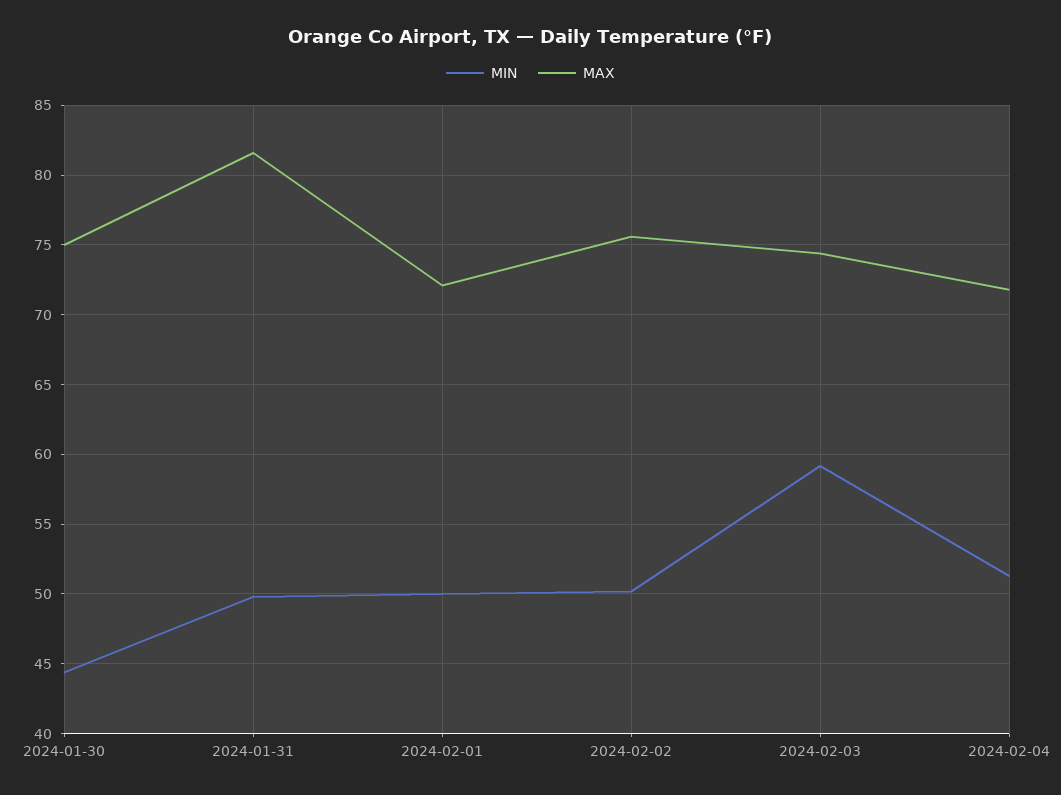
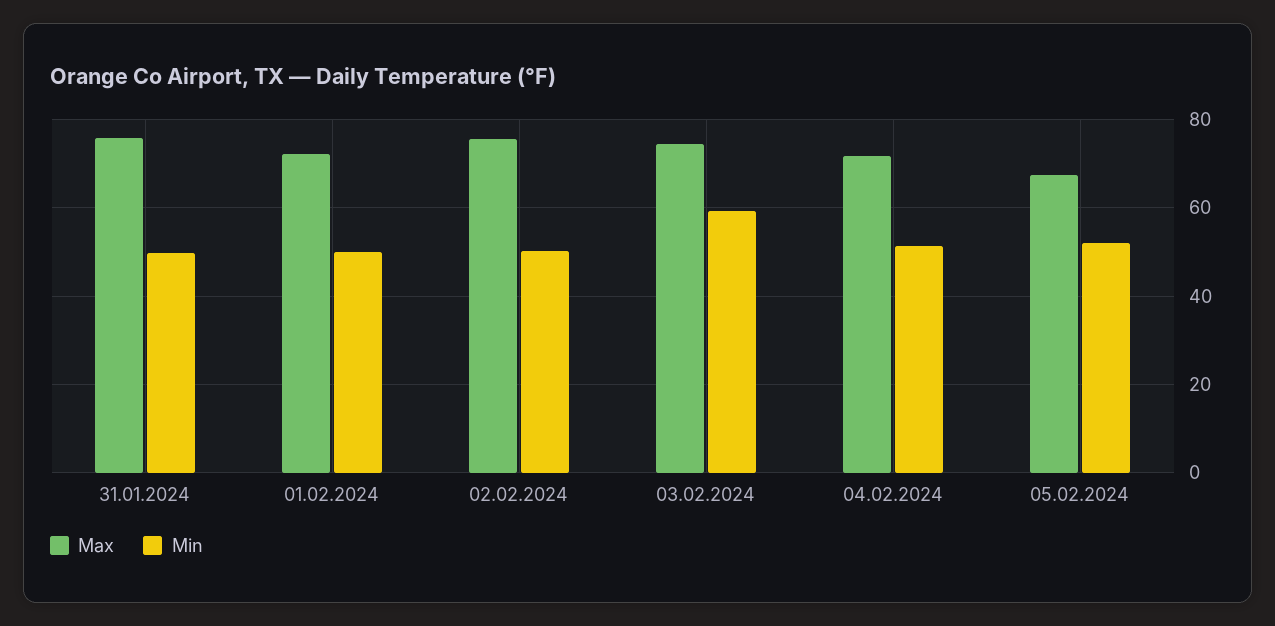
MIN, 2024-01-30: 44.5 -> none
MAX, 2024-01-30: 75 -> none
MAX, 2024-01-31: 81.5 -> 76
MAX, 05.02.2024: none -> 68
MIN, 05.02.2024: none -> 52

